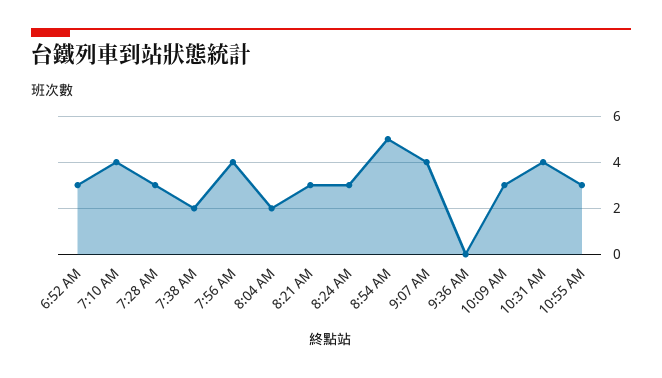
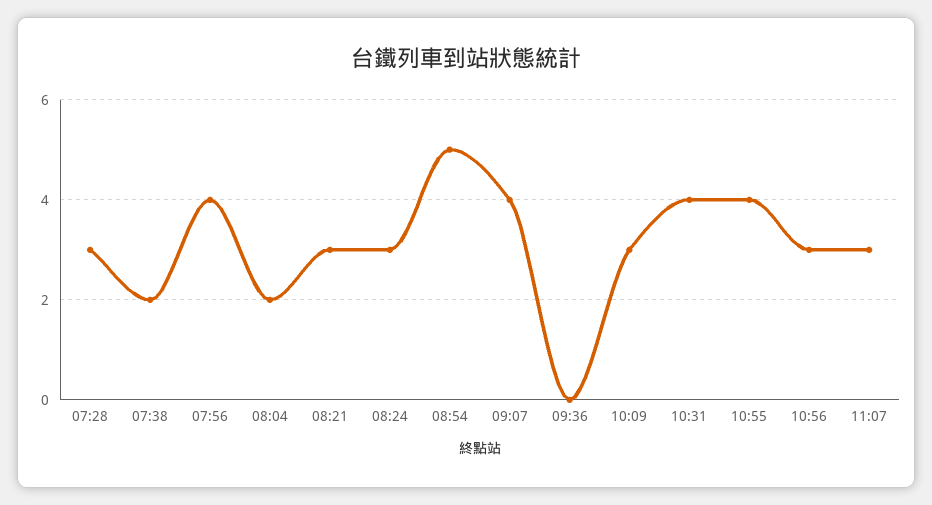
6:52 AM: 3 -> none
7:10 AM: 4 -> none
10:55 AM: 3 -> 4
10:56: none -> 3
11:07: none -> 3

